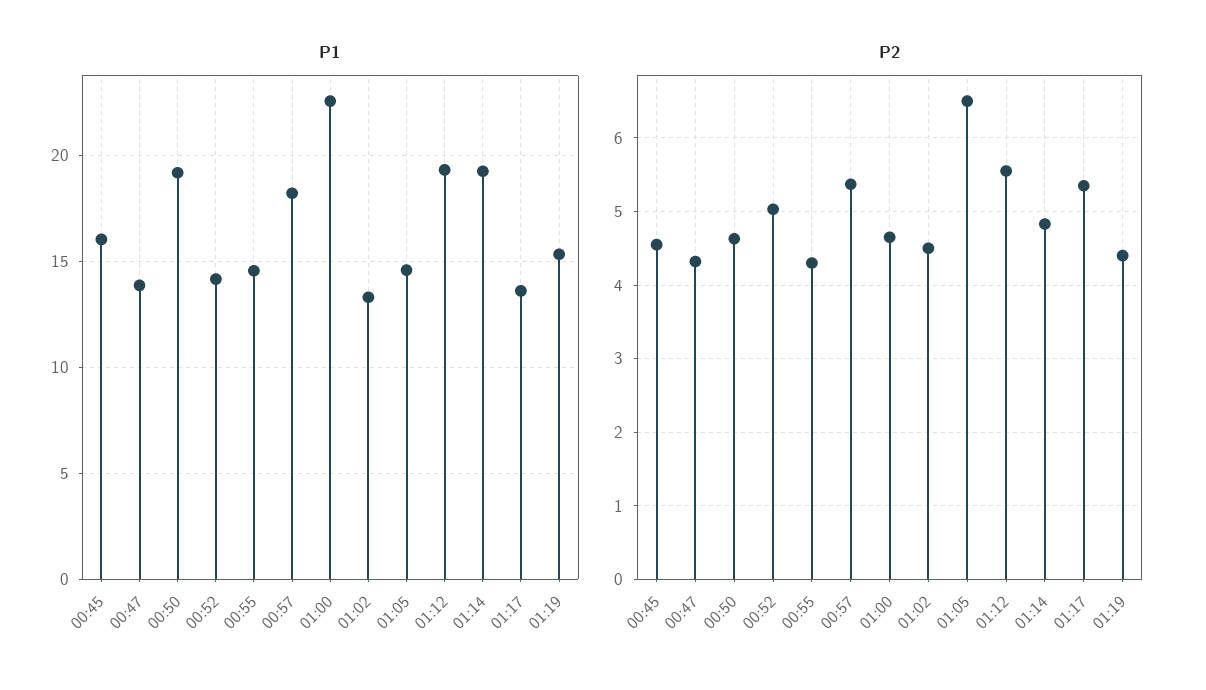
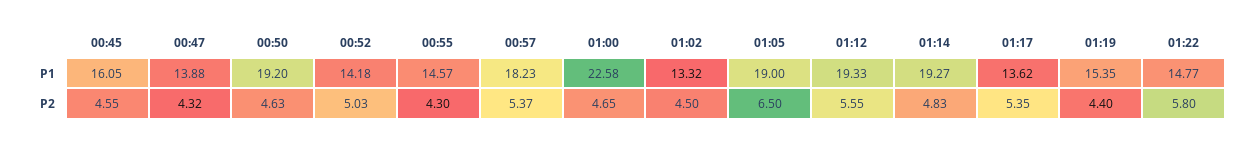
P1, 01:05: 14.5 -> 19
P1, 01:22: none -> 14.77
P2, 01:22: none -> 5.8

